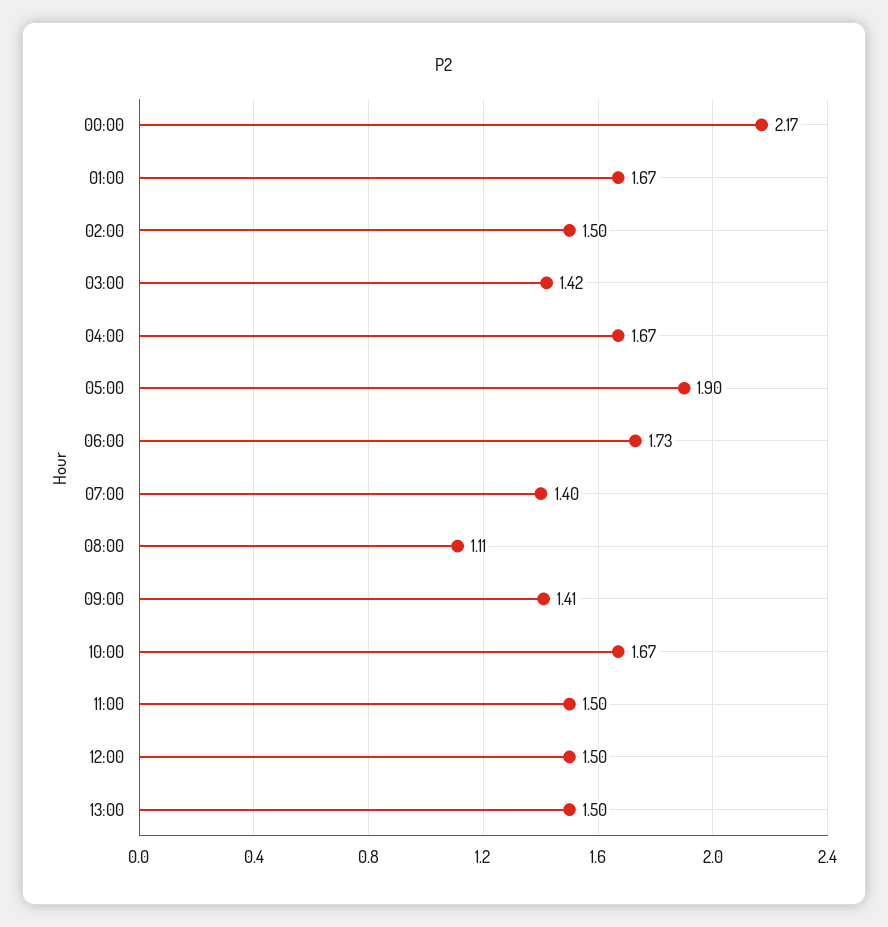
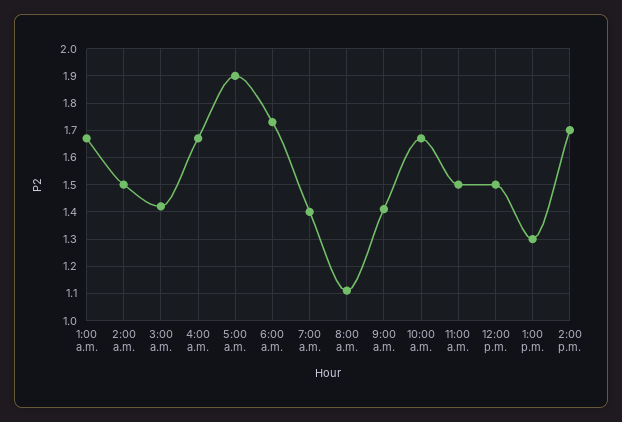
00:00: 2.17 -> none
13:00: 1.5 -> 1.3
2:00 p.m.: none -> 1.7

